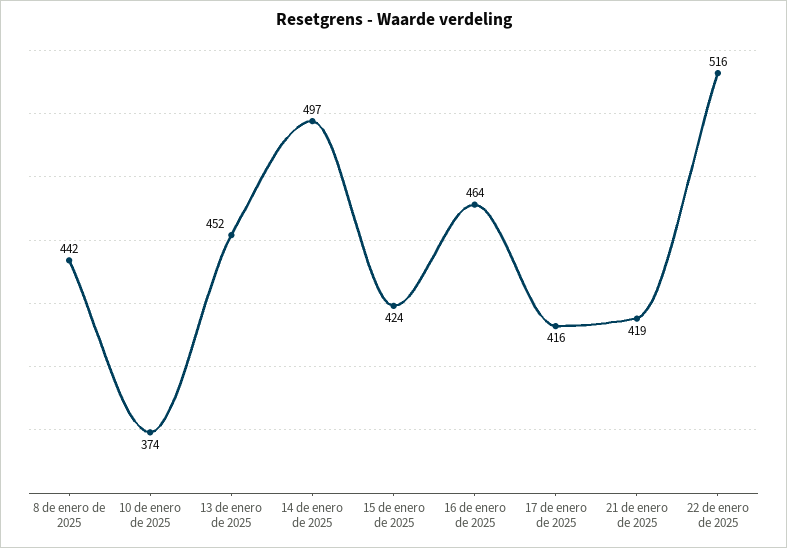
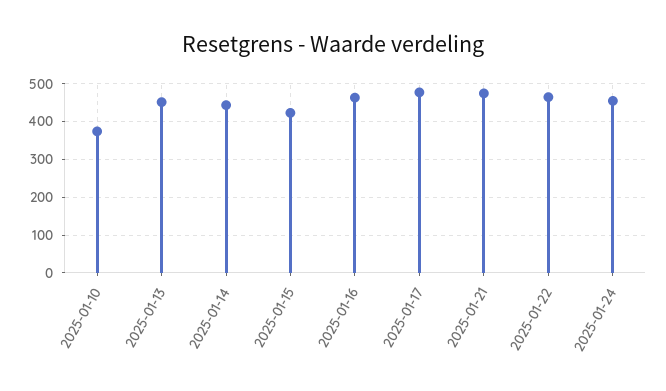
8 de enero de 2025: 442 -> none
14 de enero de 2025: 497 -> 440
17 de enero de 2025: 416 -> 480
21 de enero de 2025: 419 -> 480
22 de enero de 2025: 516 -> 460
2025-01-24: none -> 460

